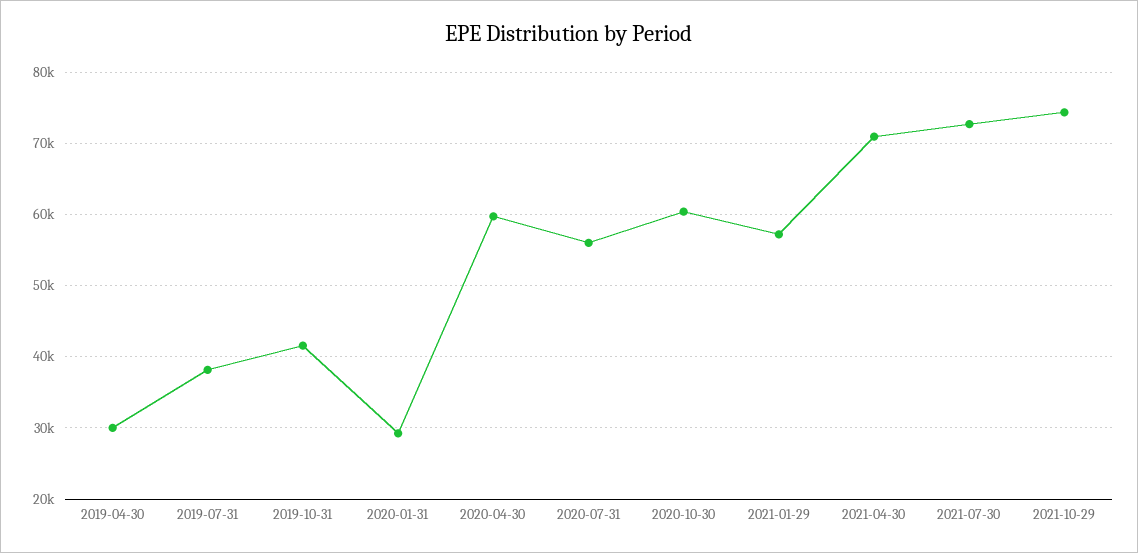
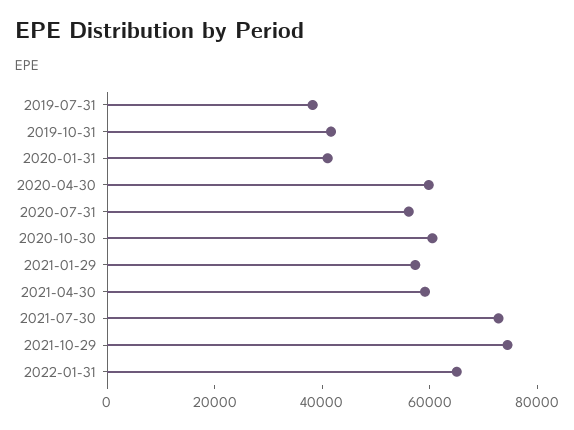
2019-04-30: 30000 -> none
2020-01-31: 29000 -> 40000
2021-04-30: 71000 -> 60000
2022-01-31: none -> 65000

